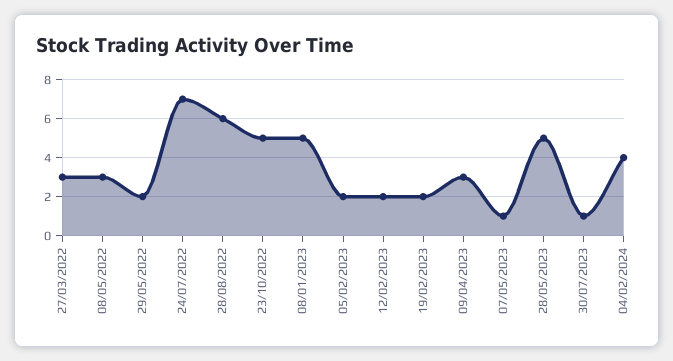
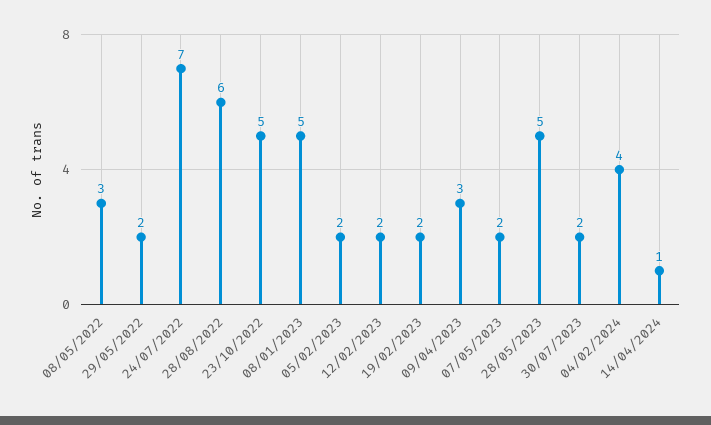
27/03/2022: 3 -> none
07/05/2023: 1 -> 2
30/07/2023: 1 -> 2
14/04/2024: none -> 1

